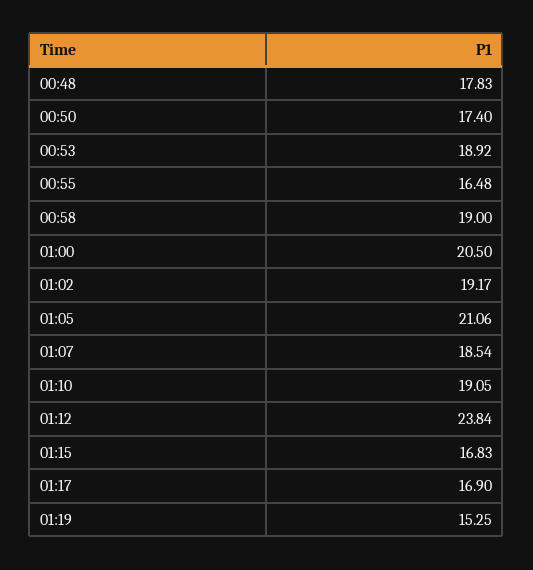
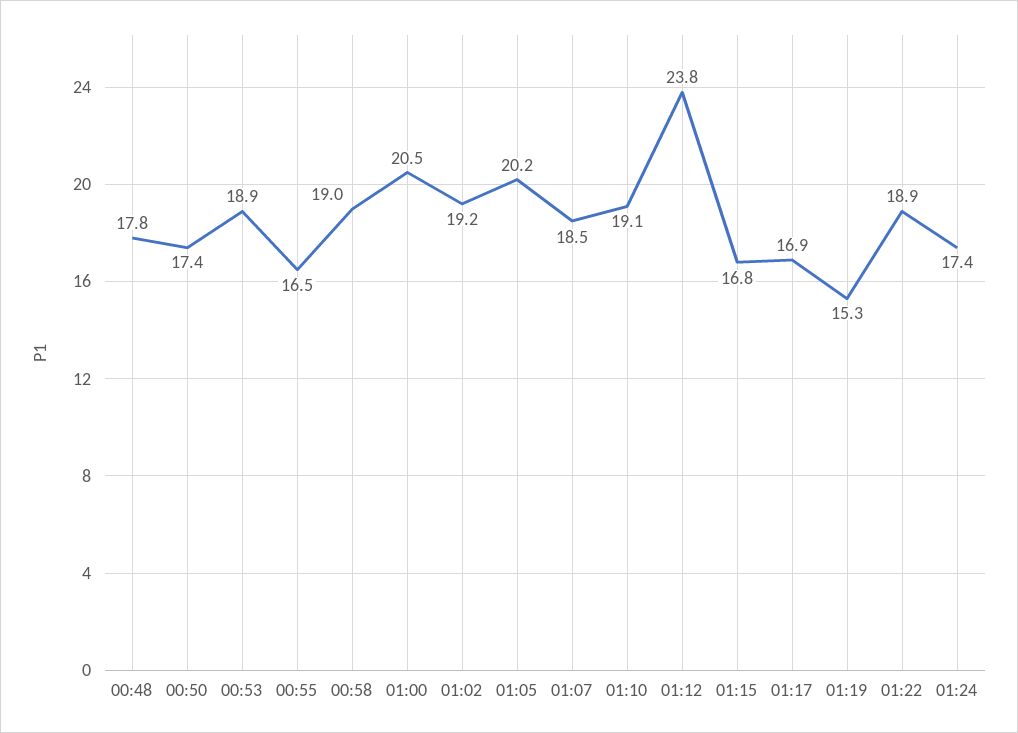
01:05: 21.06 -> 20.2
01:22: none -> 18.9
01:24: none -> 17.4

